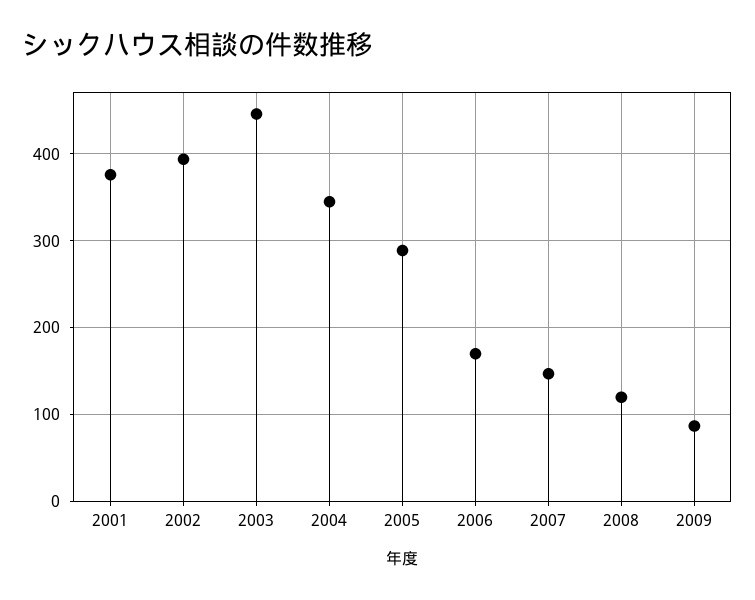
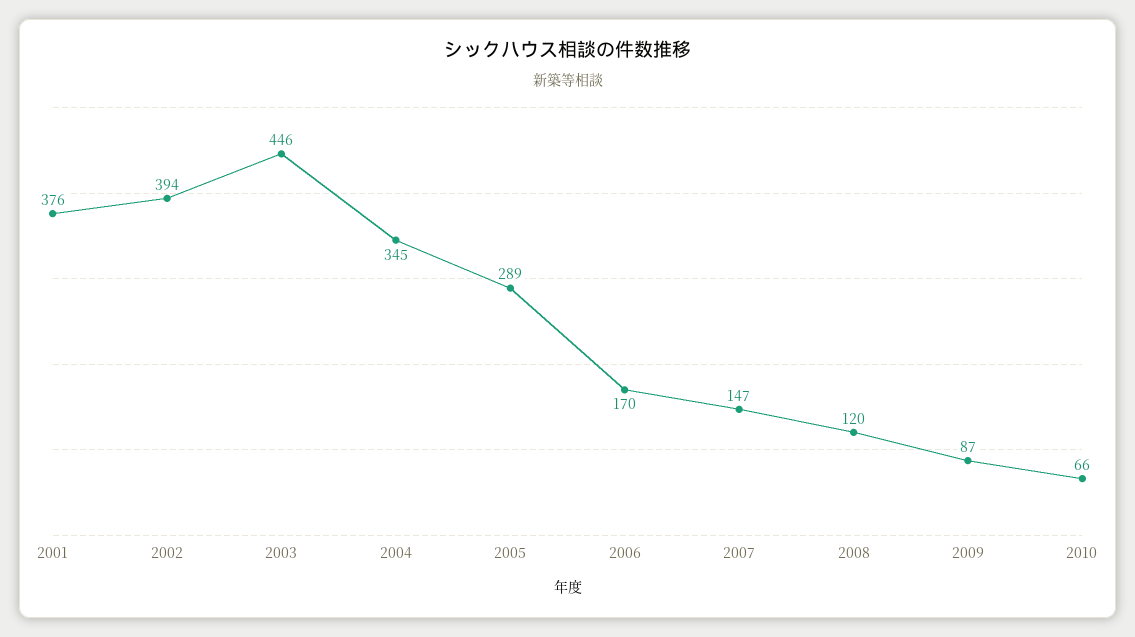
2010: none -> 66

